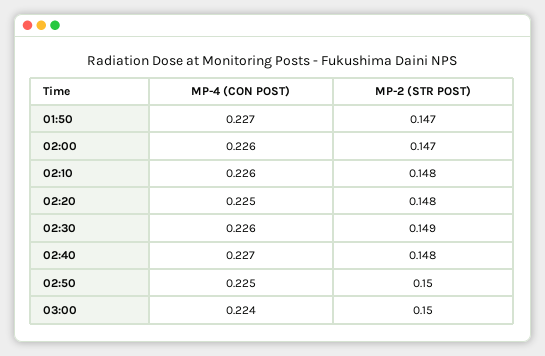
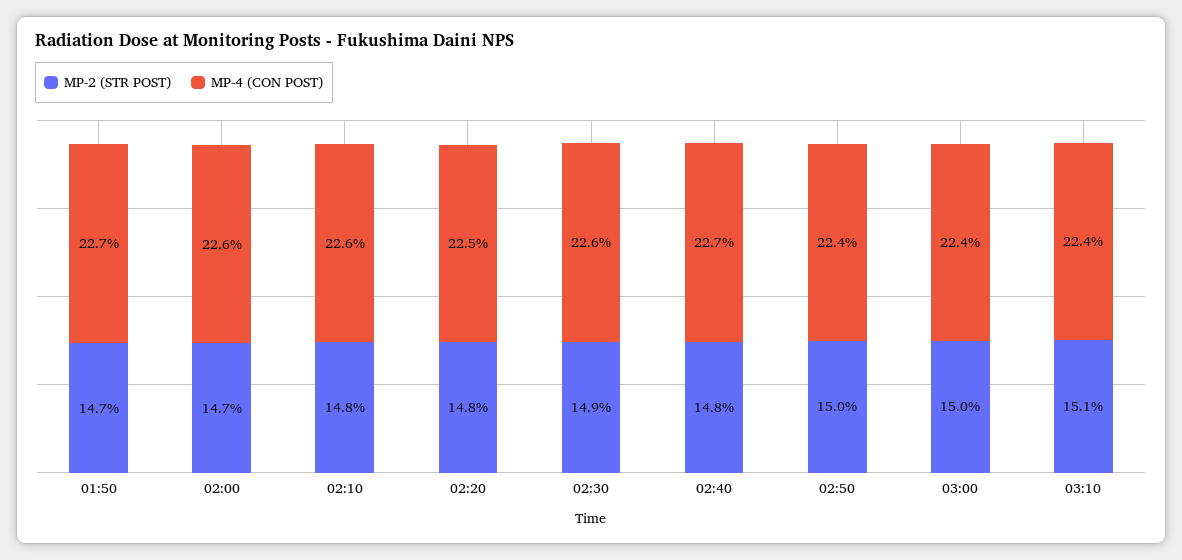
MP-4 (CON POST), 02:50: 0.225 -> 0.224
MP-2 (STR POST), 03:10: none -> 0.151
MP-4 (CON POST), 03:10: none -> 0.224

